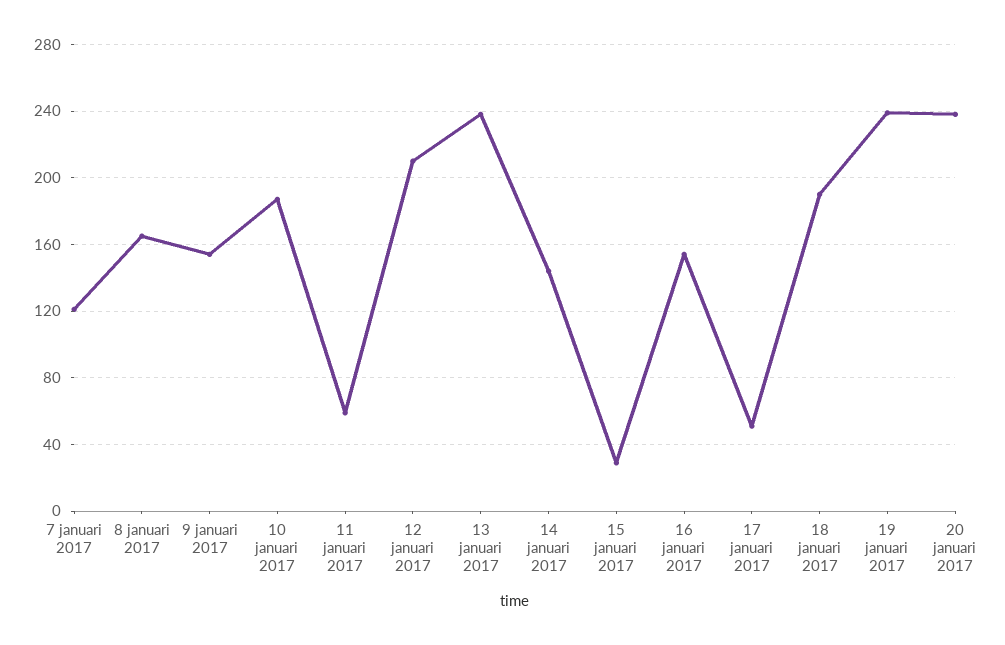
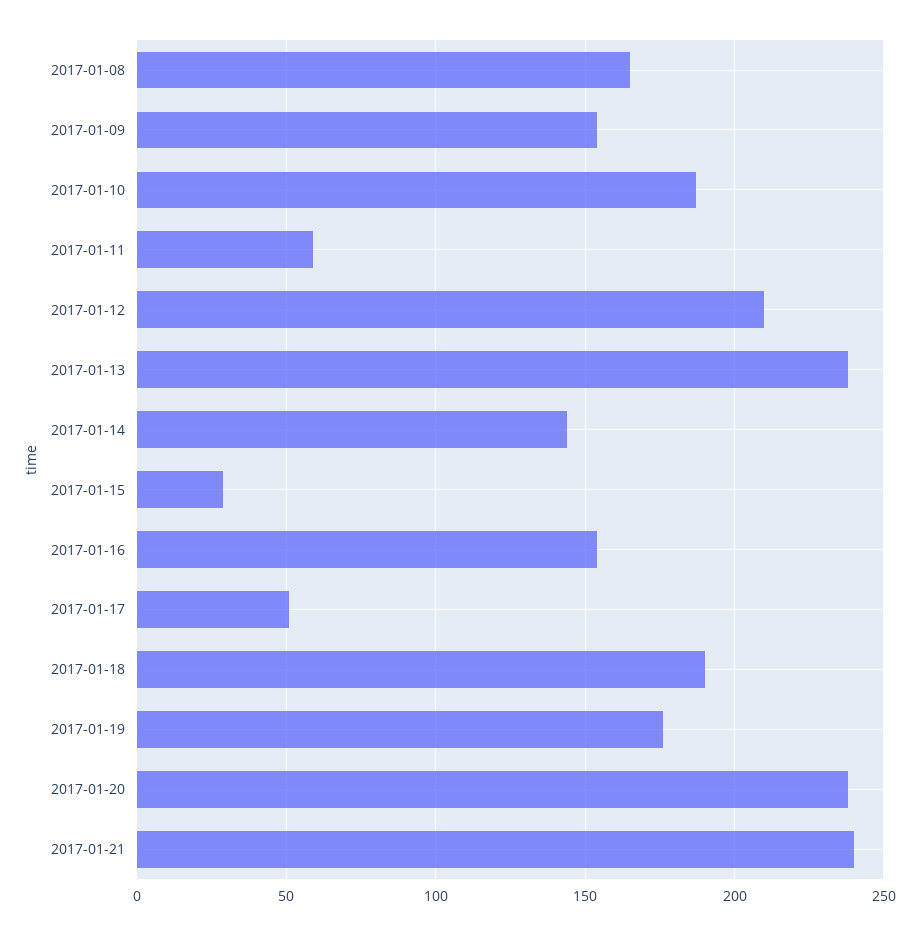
7 januari 2017: 120 -> none
19 januari 2017: 240 -> 175
2017-01-21: none -> 240

